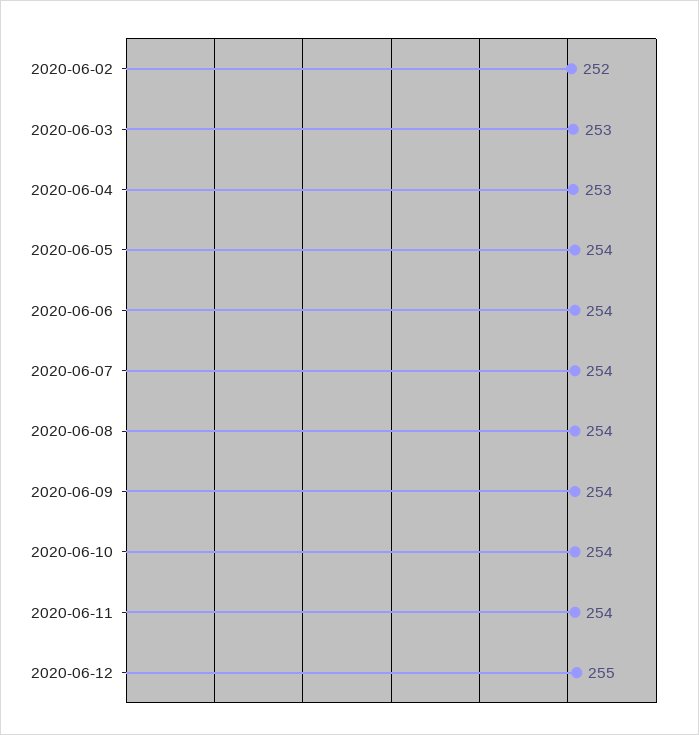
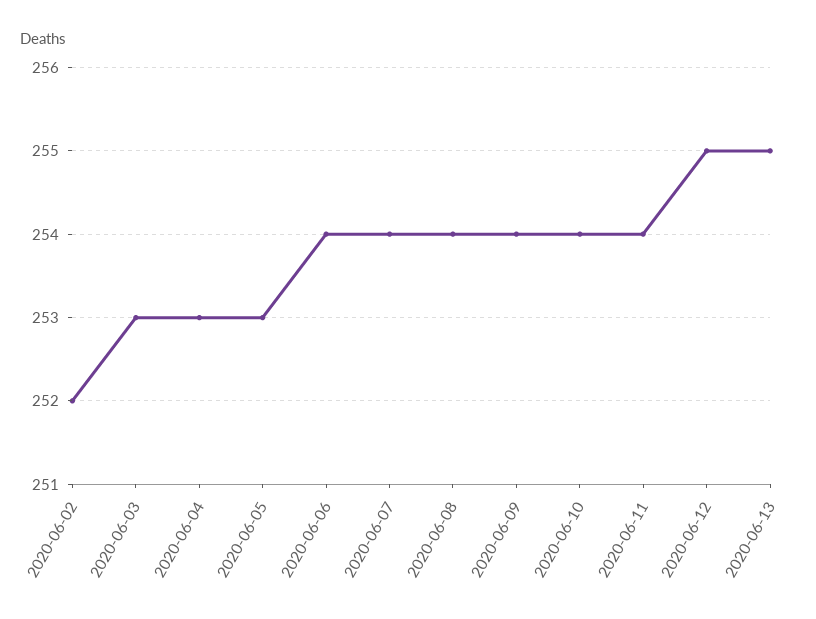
2020-06-05: 254 -> 253
2020-06-13: none -> 255

